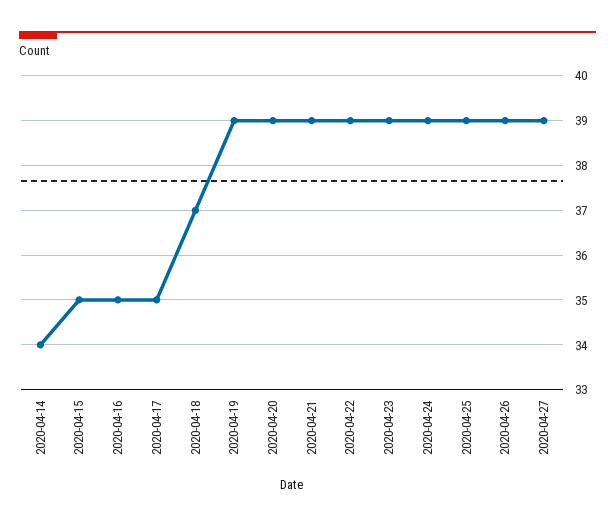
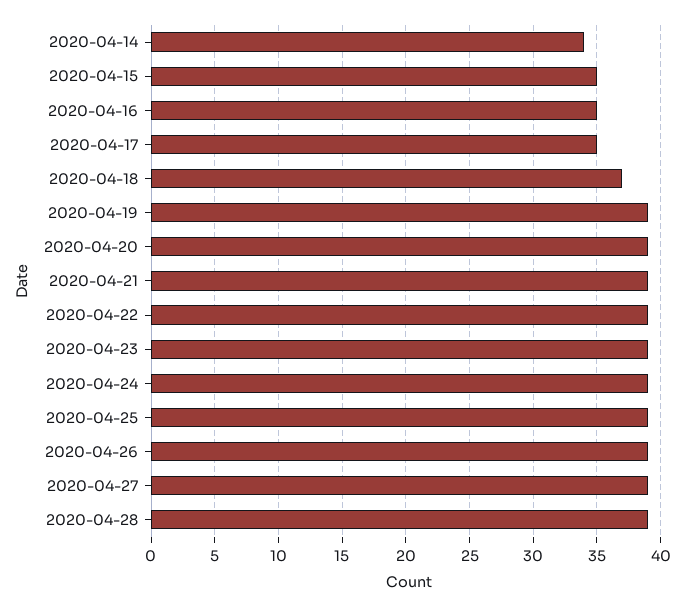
2020-04-28: none -> 39

